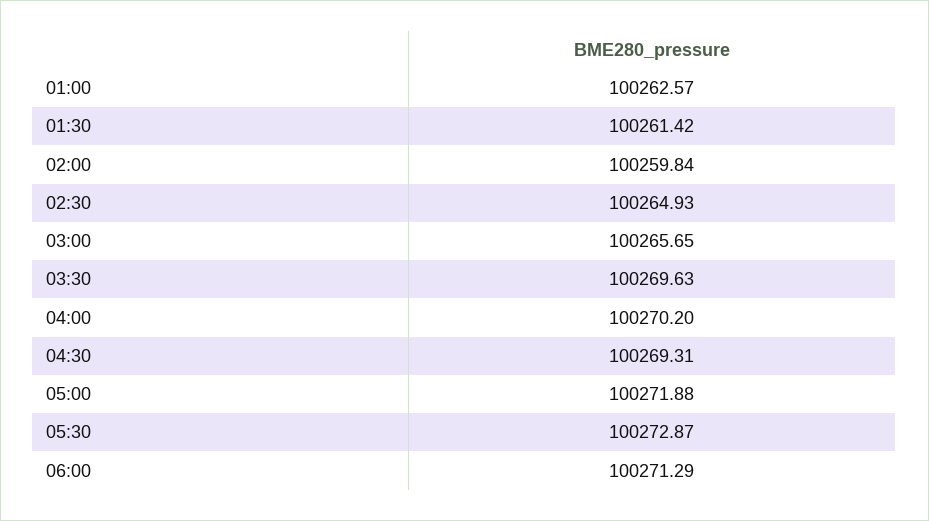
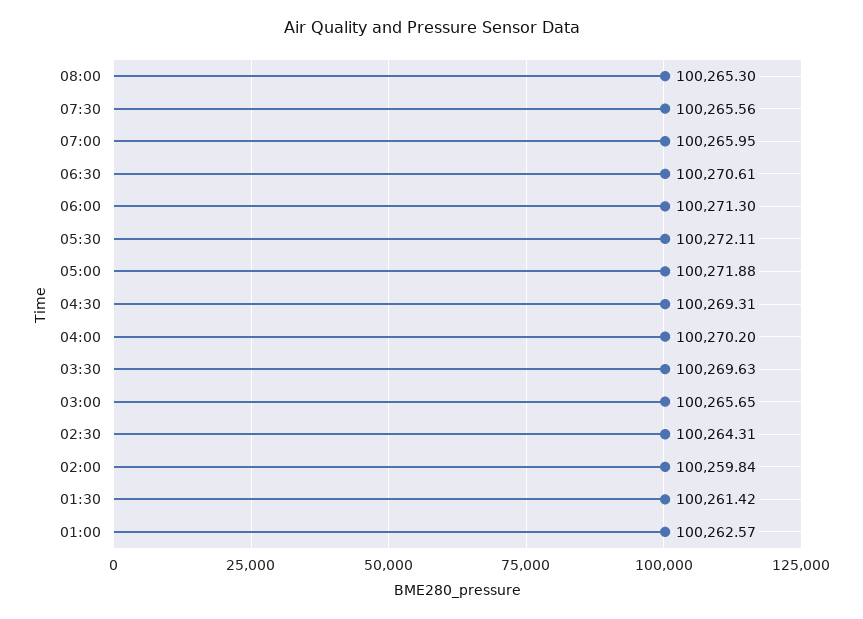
02:30: 100264.93 -> 100264.31
05:30: 100272.87 -> 100272.11
06:00: 100271.29 -> 100271.3
08:00: none -> 100265.3
07:30: none -> 100265.56
07:00: none -> 100265.95
06:30: none -> 100270.61

